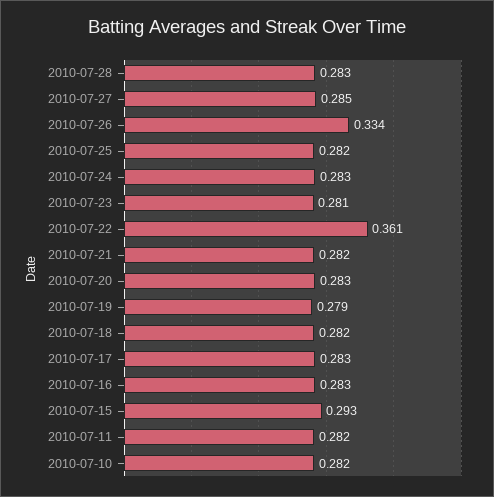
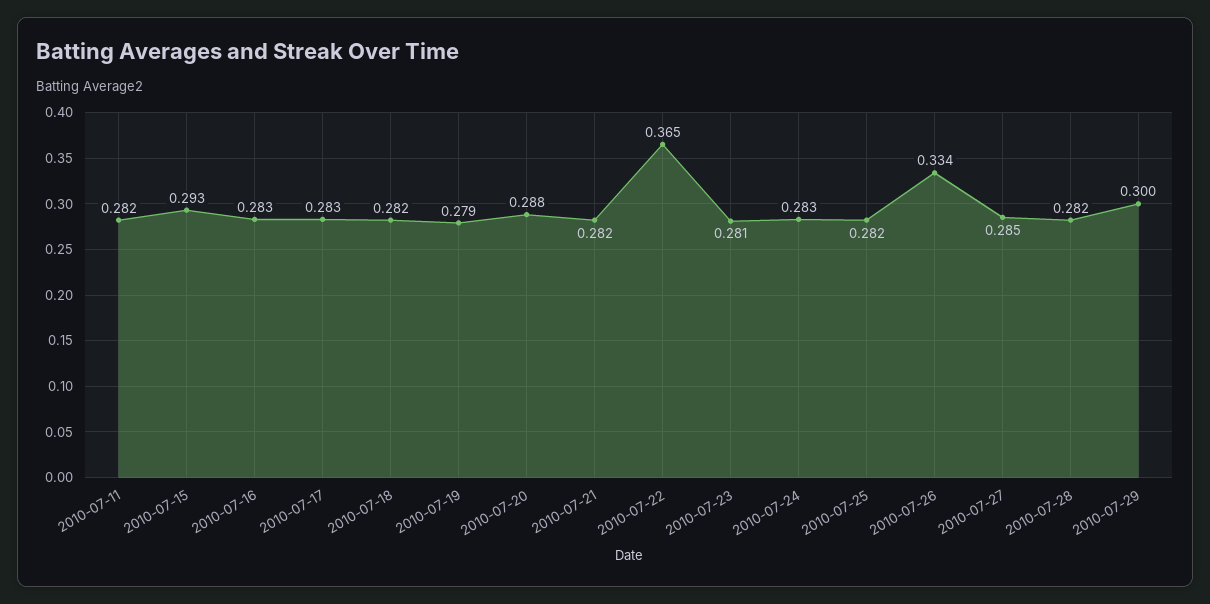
2010-07-28: 0.283 -> 0.282
2010-07-22: 0.361 -> 0.365
2010-07-20: 0.283 -> 0.288
2010-07-10: 0.282 -> none
2010-07-29: none -> 0.3

